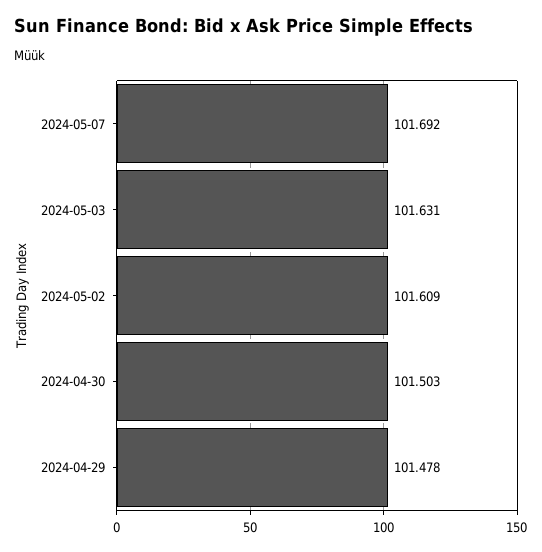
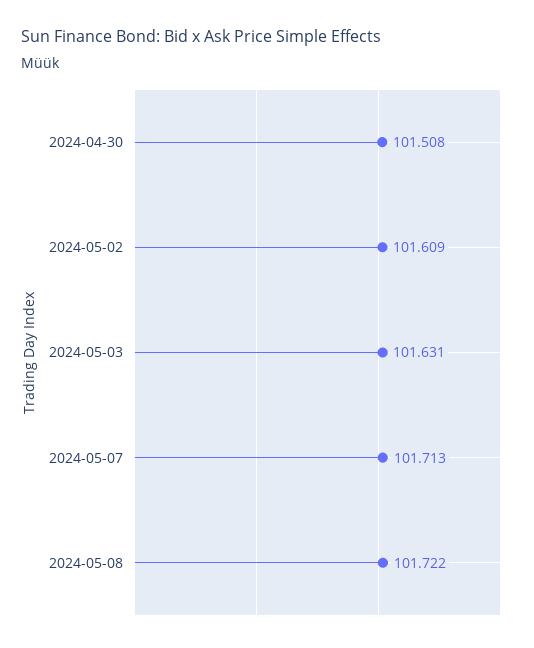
2024-05-07: 101.692 -> 101.713
2024-04-30: 101.503 -> 101.508
2024-04-29: 101.478 -> none
2024-05-08: none -> 101.722

